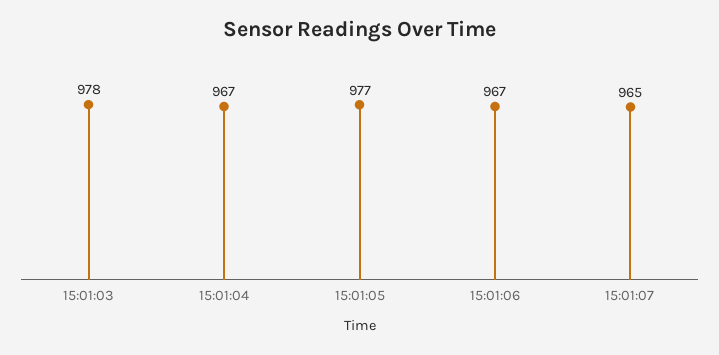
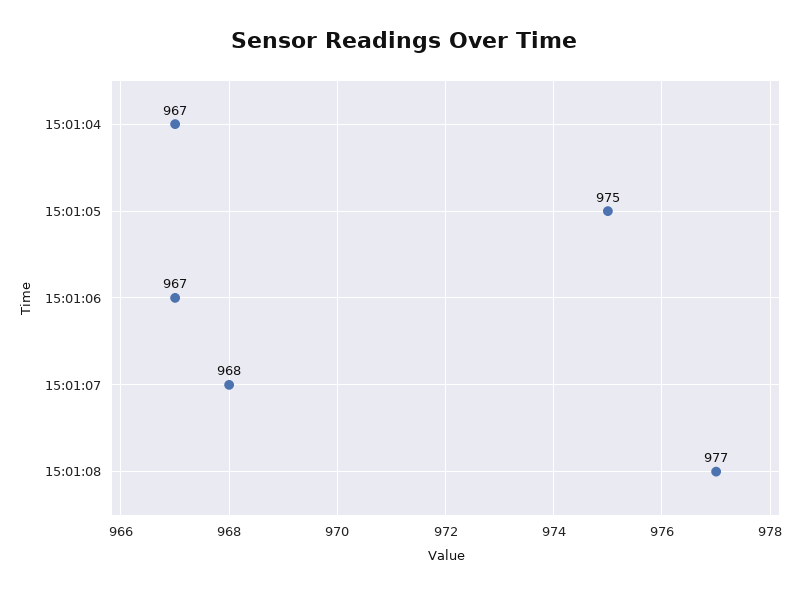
15:01:03: 978 -> none
15:01:05: 977 -> 975
15:01:07: 965 -> 968
15:01:08: none -> 977

